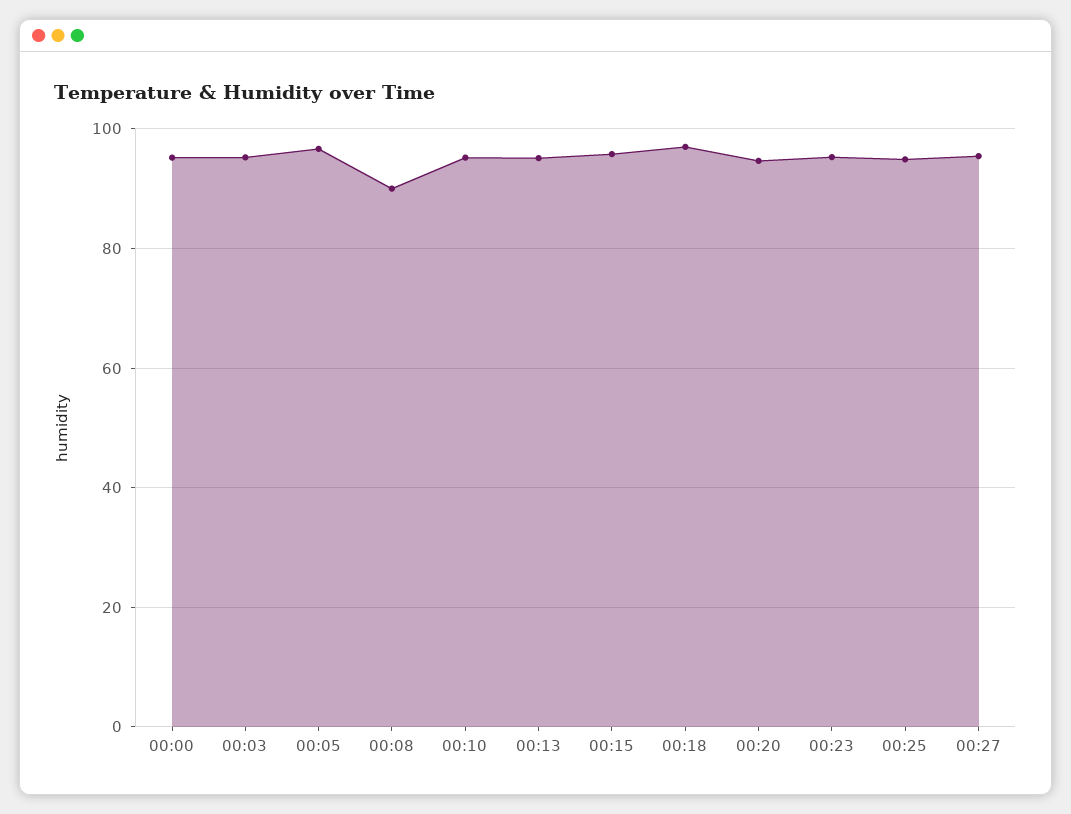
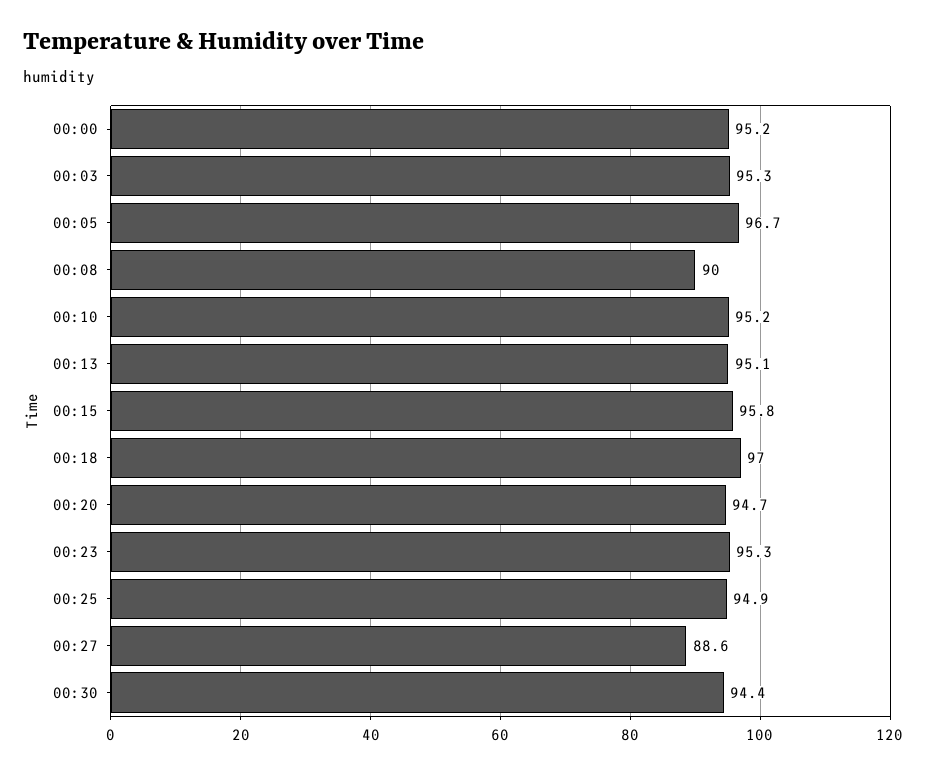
00:27: 96 -> 88.6
00:30: none -> 94.4

